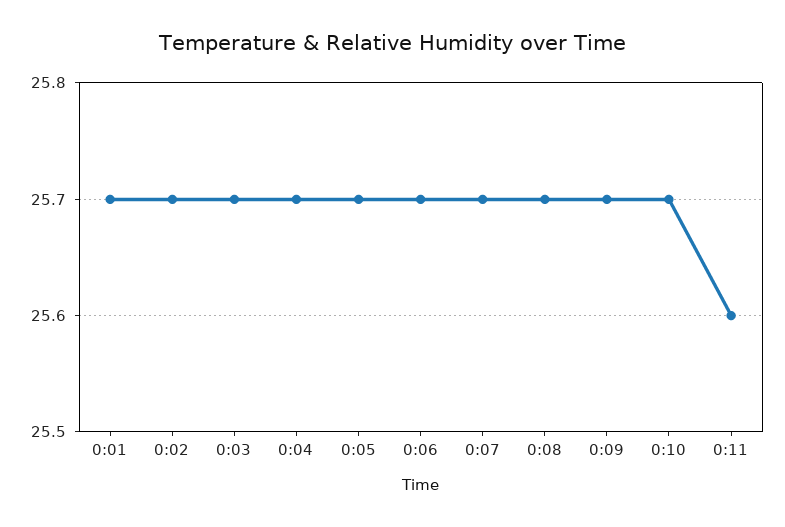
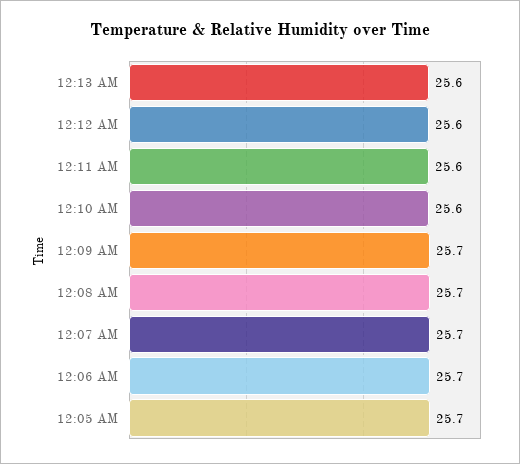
0:01: 25.7 -> none
0:02: 25.7 -> none
0:03: 25.7 -> none
0:04: 25.7 -> none
0:10: 25.7 -> 25.6
12:13 AM: none -> 25.6
12:12 AM: none -> 25.6

